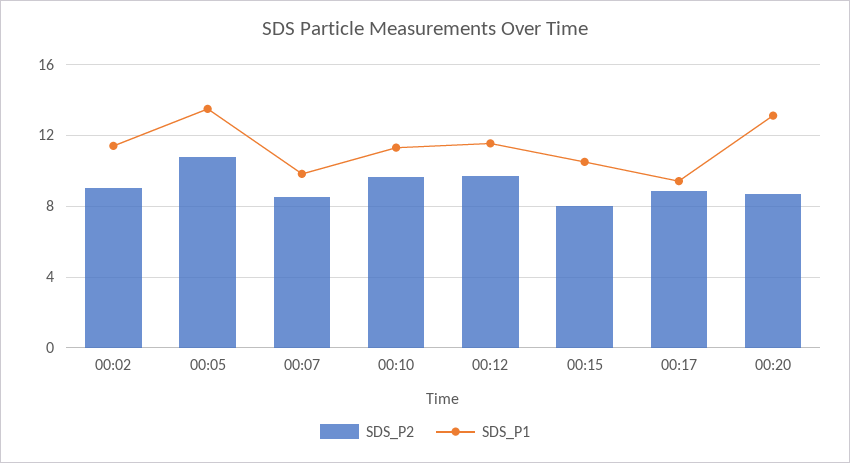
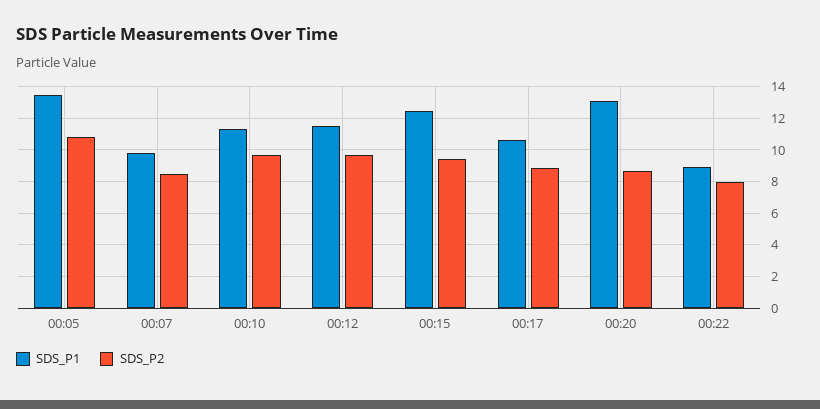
SDS_P2, 00:02: 9 -> none
SDS_P1, 00:02: 11.5 -> none
SDS_P2, 00:15: 8 -> 9.5
SDS_P1, 00:15: 10.5 -> 12.5
SDS_P1, 00:17: 9.5 -> 10.5
SDS_P1, 00:22: none -> 9
SDS_P2, 00:22: none -> 8

